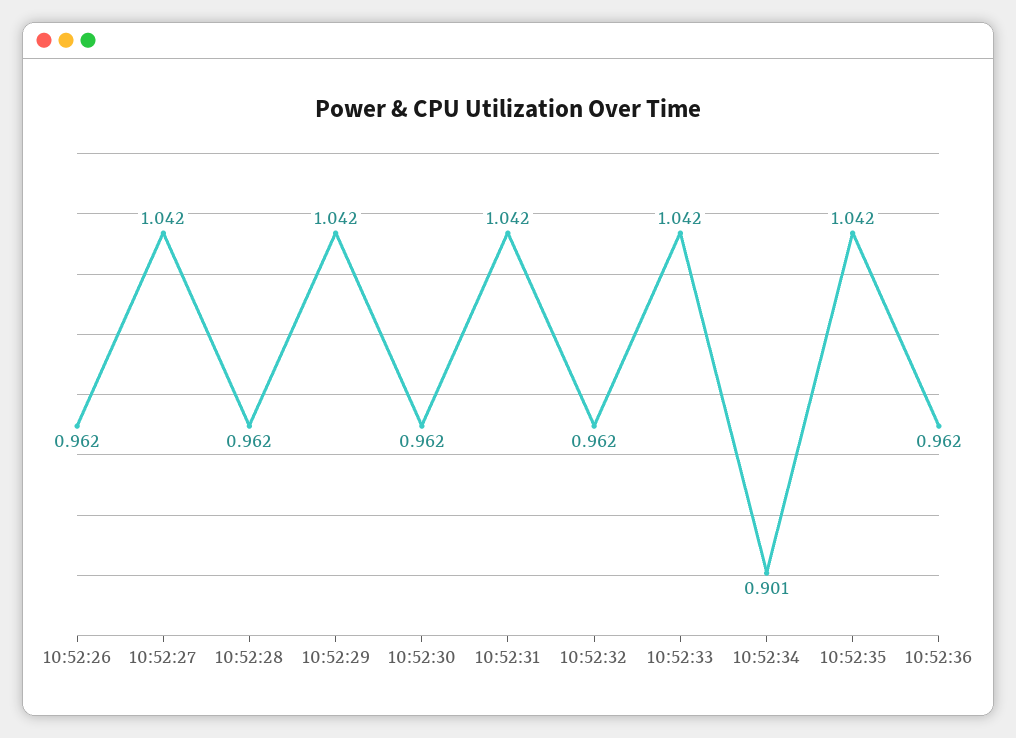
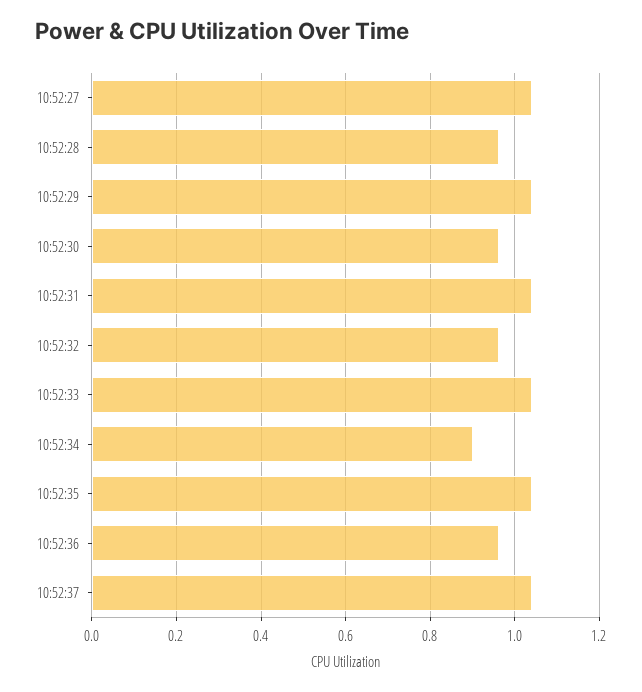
10:52:26: 0.962 -> none
10:52:37: none -> 1.04

